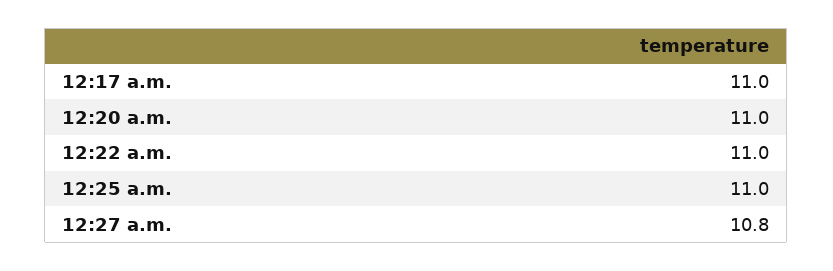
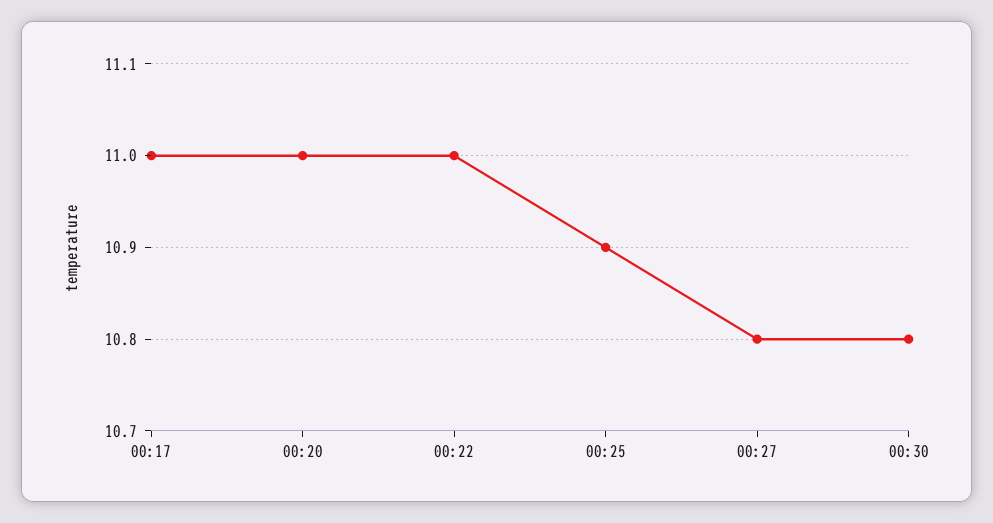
12:25 a.m.: 11 -> 10.9
00:30: none -> 10.8

